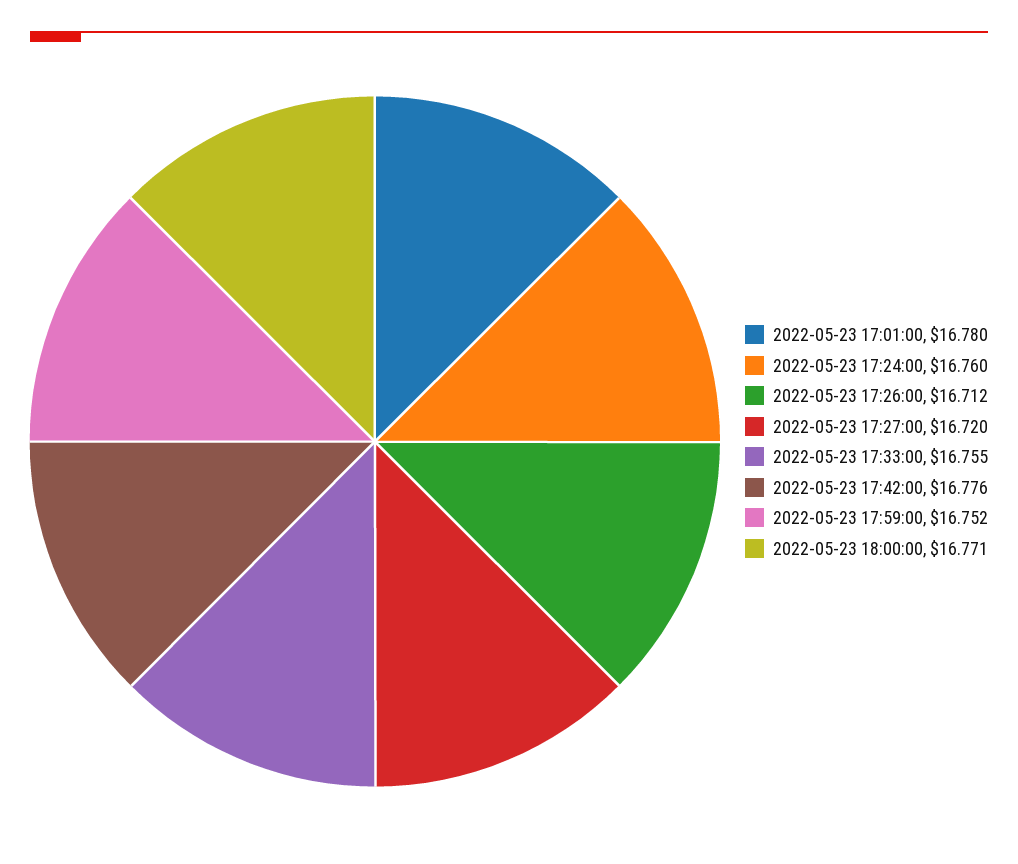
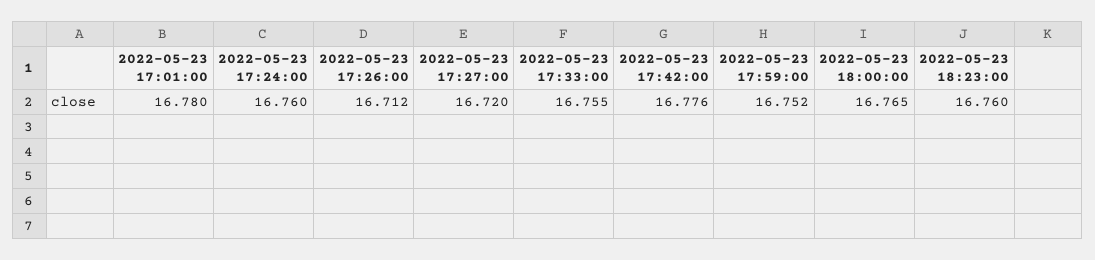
2022-05-23 18:00:00: 16.771 -> 16.765
2022-05-23 18:23:00: none -> 16.76

